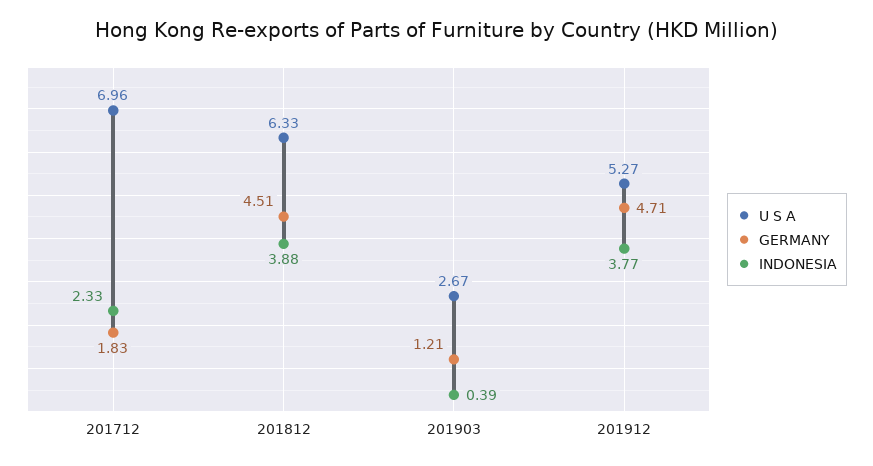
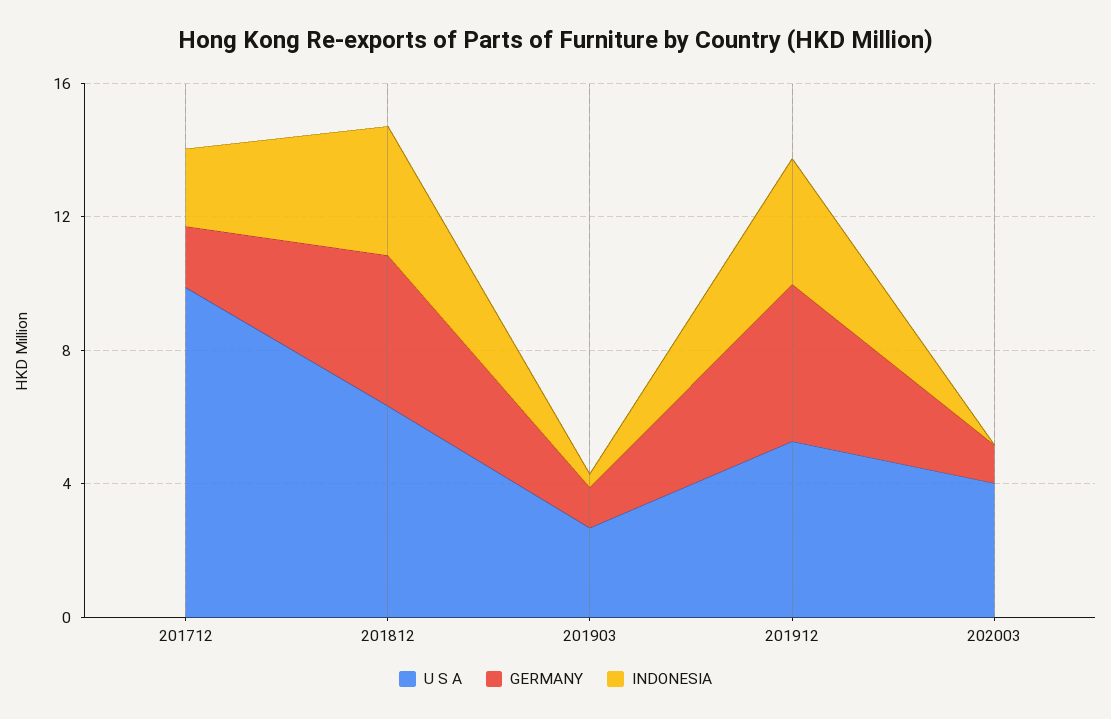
U S A, 201712: 6.96 -> 10
U S A, 202003: none -> 4
GERMANY, 202003: none -> 1
INDONESIA, 202003: none -> 0

